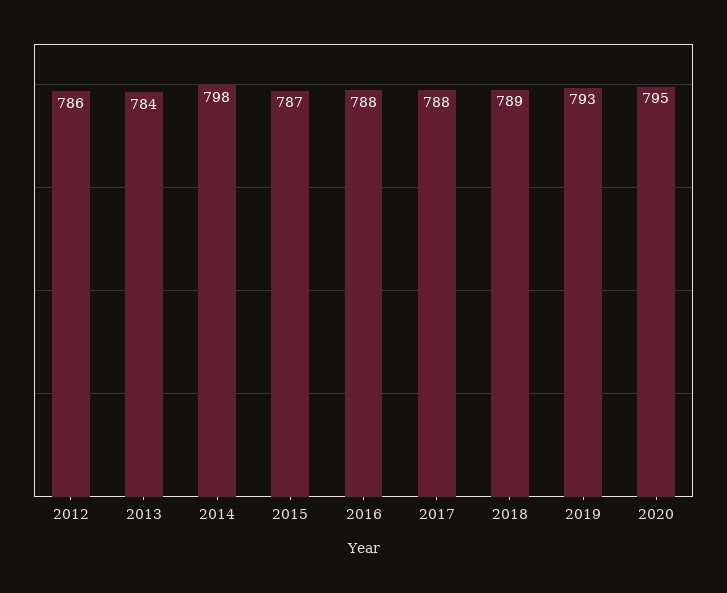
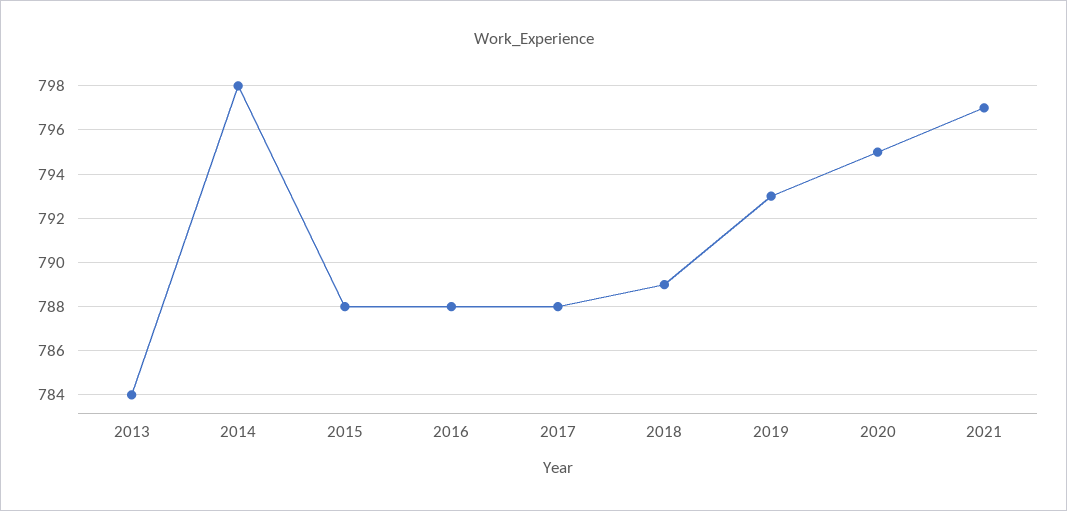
2012: 786 -> none
2015: 787 -> 788
2021: none -> 797

